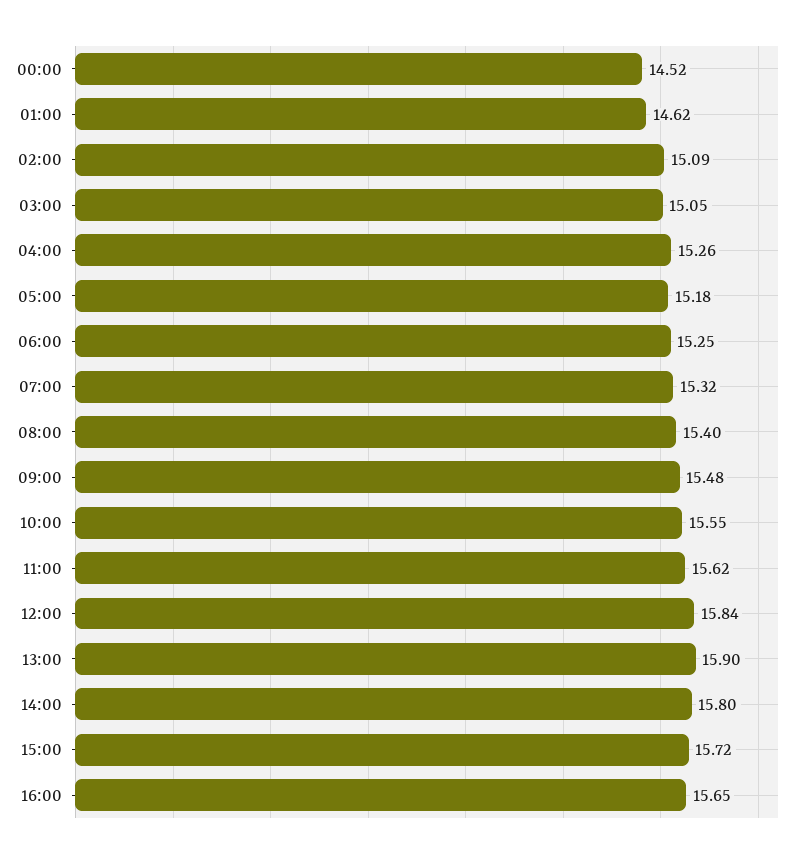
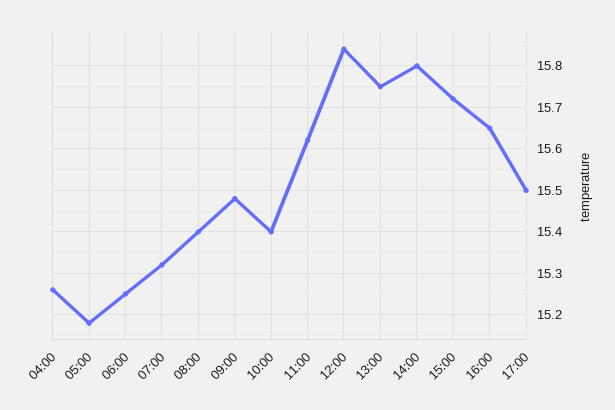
00:00: 14.52 -> none
01:00: 14.62 -> none
02:00: 15.09 -> none
03:00: 15.05 -> none
10:00: 15.55 -> 15.4
13:00: 15.9 -> 15.75
17:00: none -> 15.5

